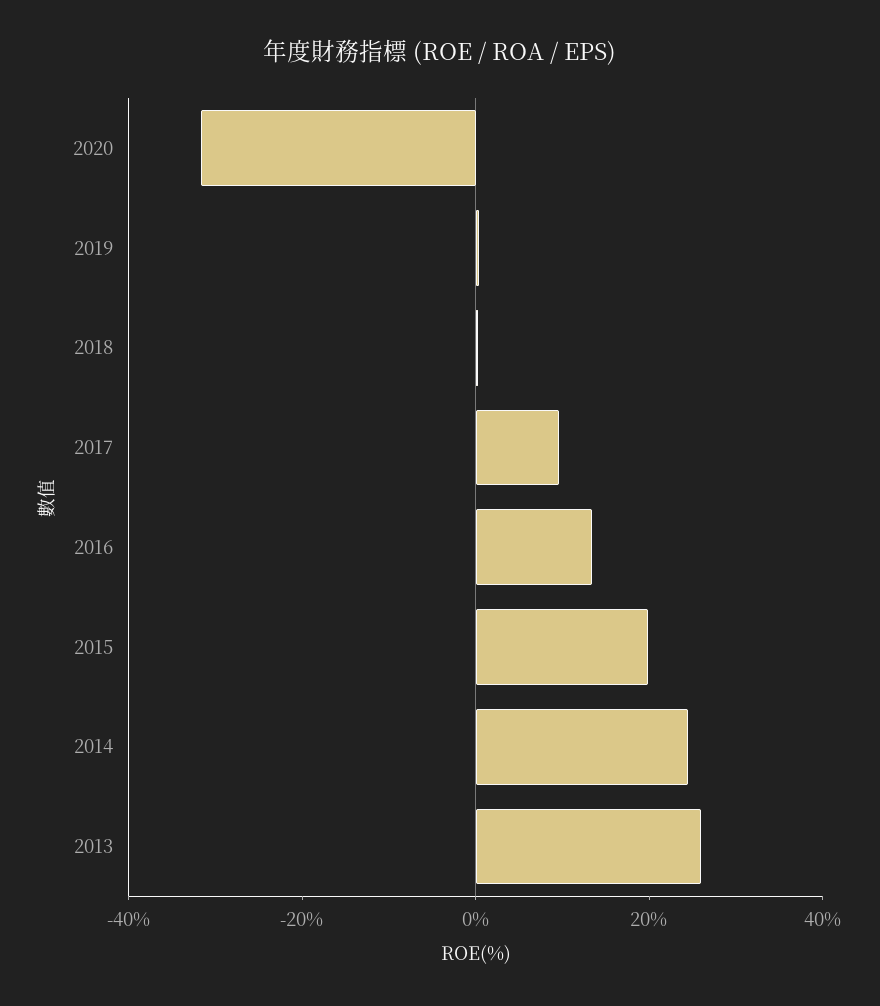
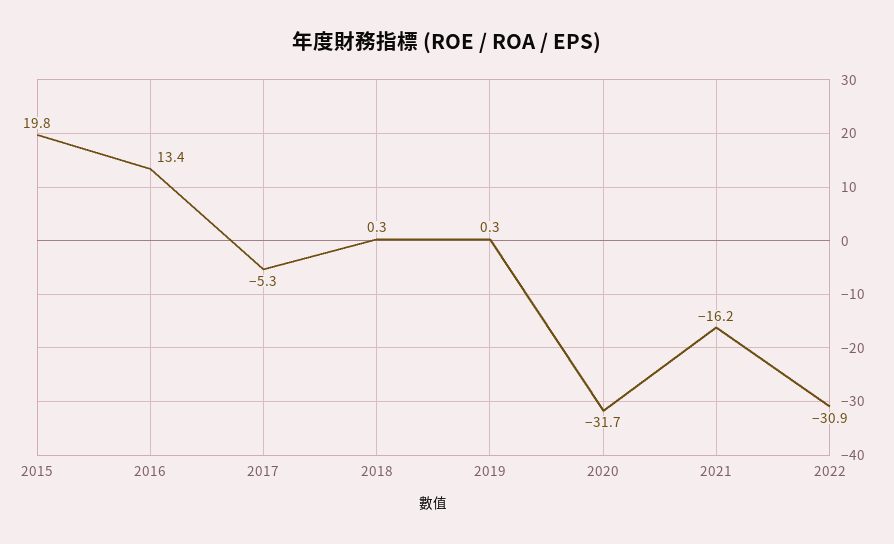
2017: 10 -> -5.3
2014: 25 -> none
2013: 25 -> none
2021: none -> -16.2
2022: none -> -30.9

